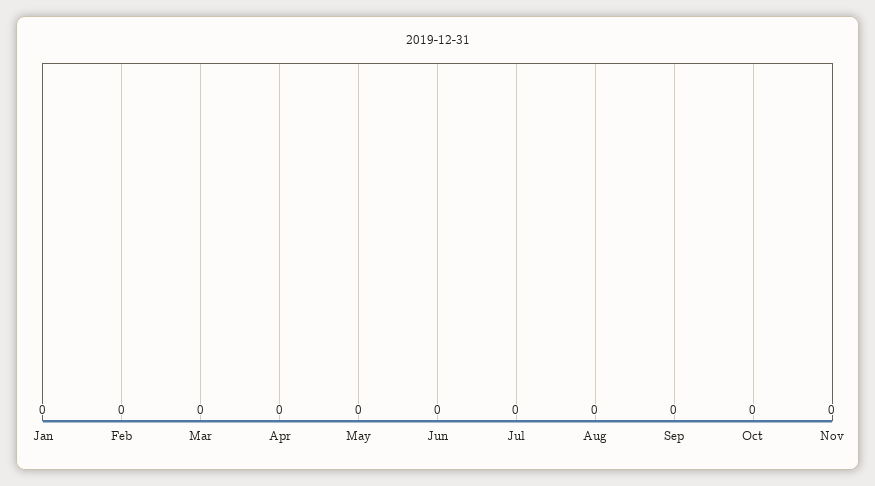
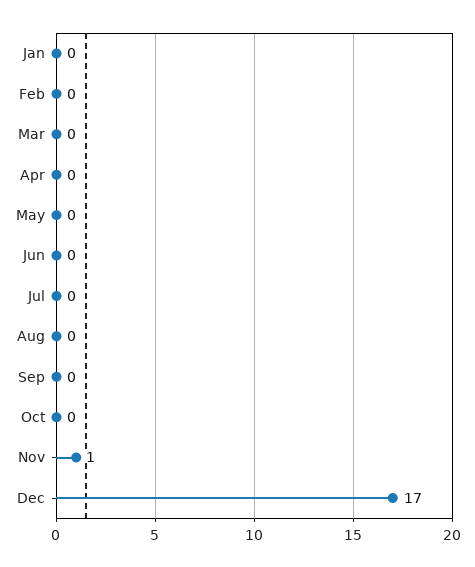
Nov: 0 -> 1
Dec: none -> 17

